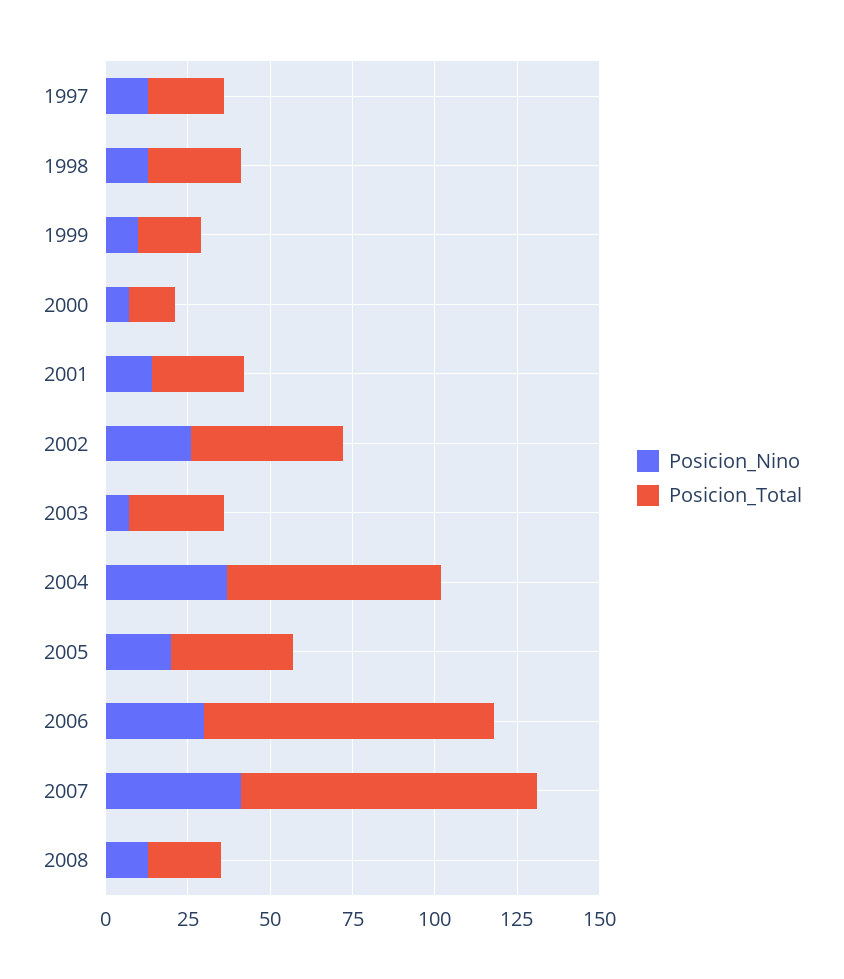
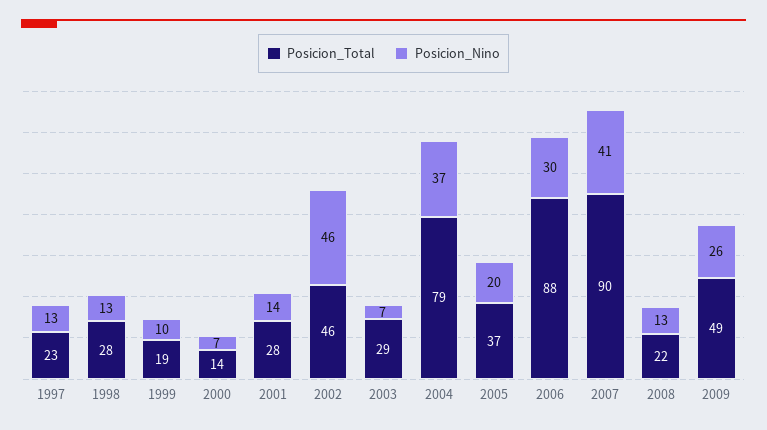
Posicion_Nino, 2002: 25 -> 46
Posicion_Total, 2004: 65 -> 79
Posicion_Total, 2009: none -> 49
Posicion_Nino, 2009: none -> 26

